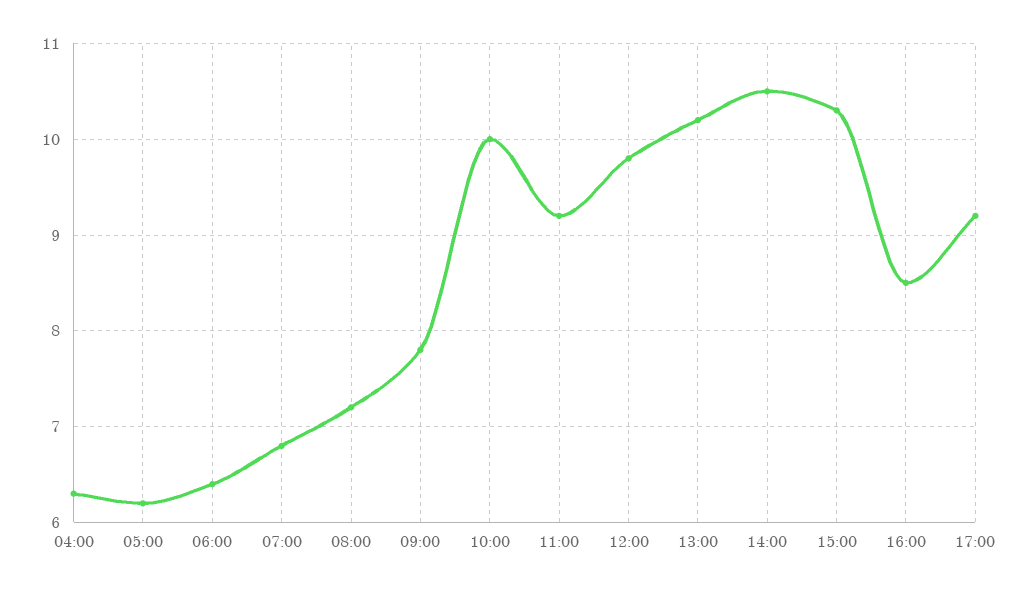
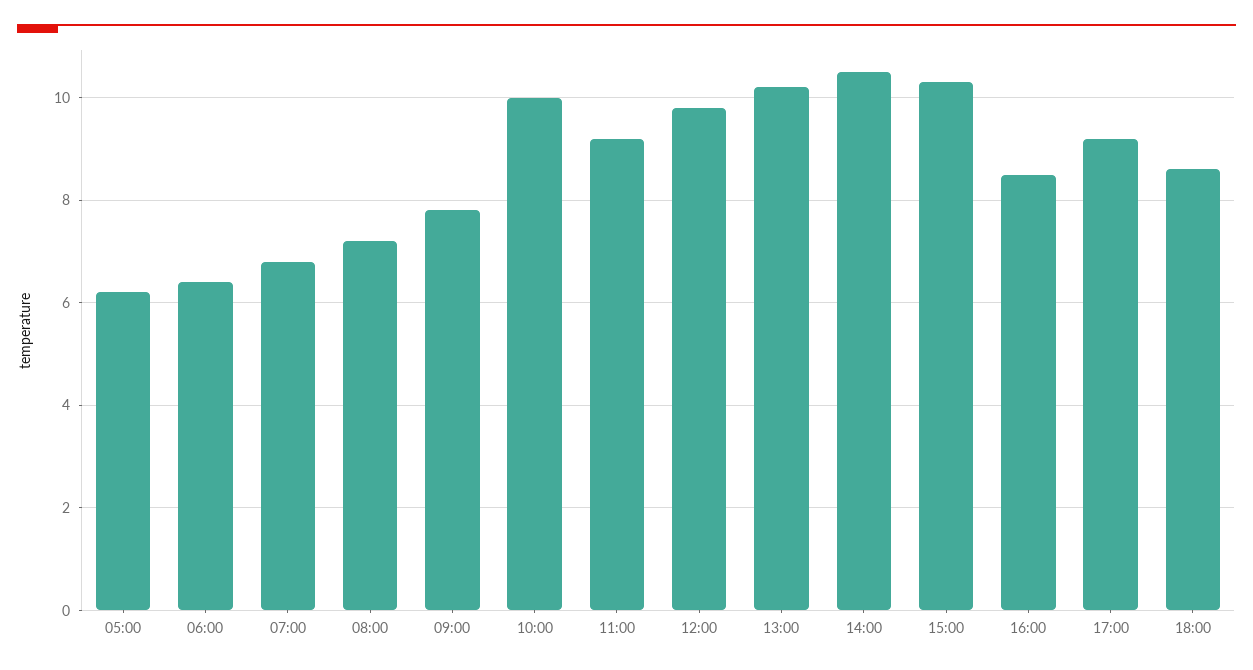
04:00: 6.3 -> none
18:00: none -> 8.5

